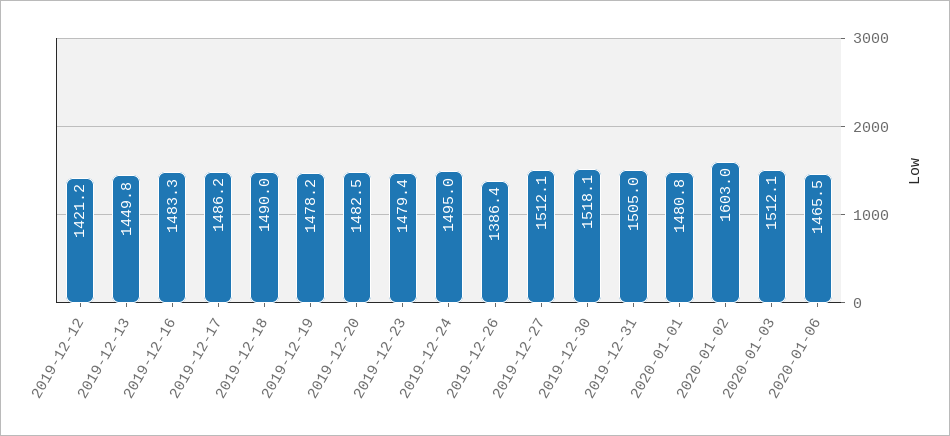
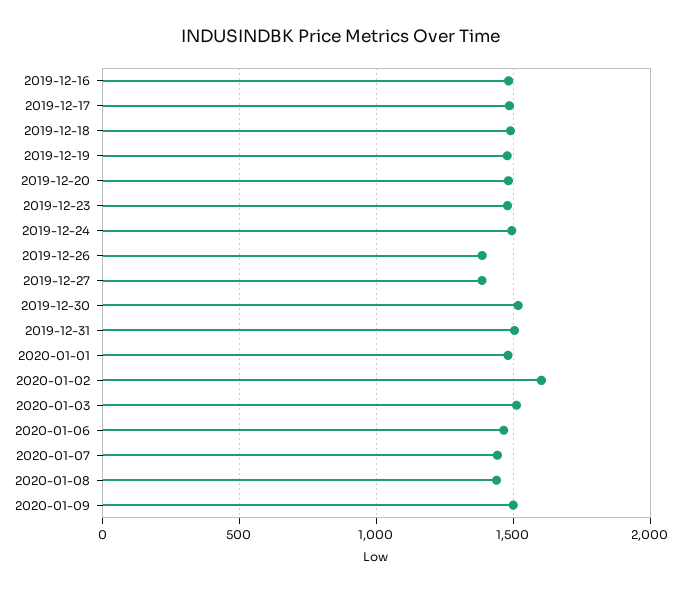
2019-12-12: 1421.2 -> none
2019-12-13: 1449.8 -> none
2019-12-27: 1512.1 -> 1400
2020-01-07: none -> 1450
2020-01-08: none -> 1450
2020-01-09: none -> 1500

